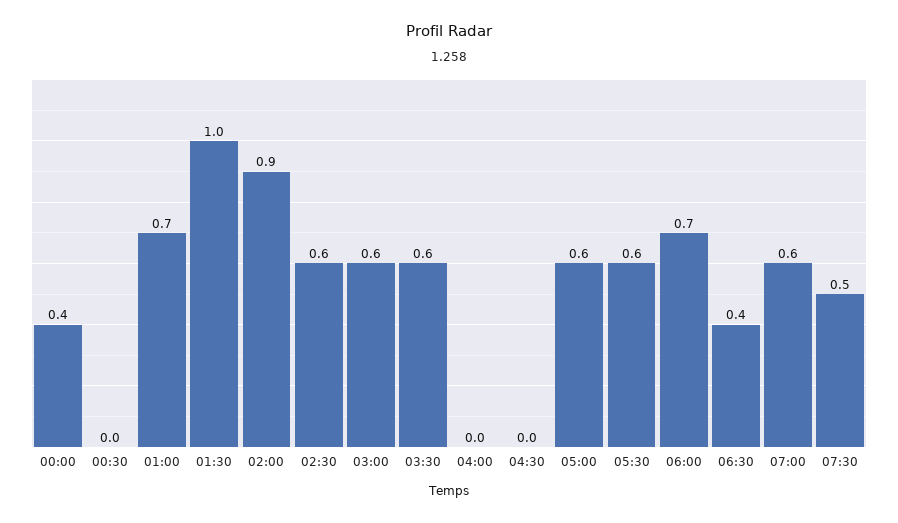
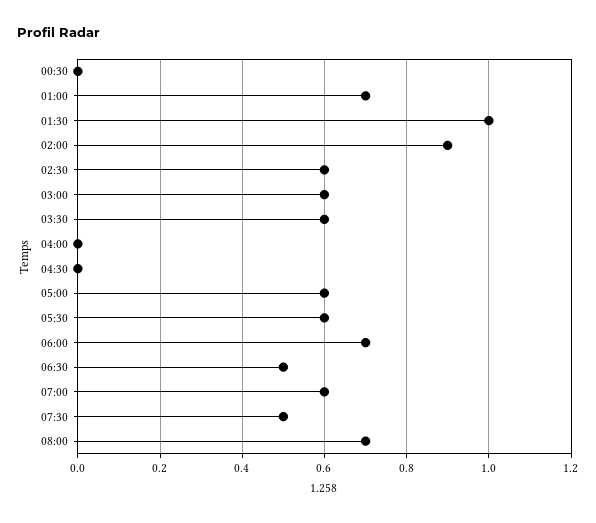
00:00: 0.4 -> none
06:30: 0.4 -> 0.5
08:00: none -> 0.7

